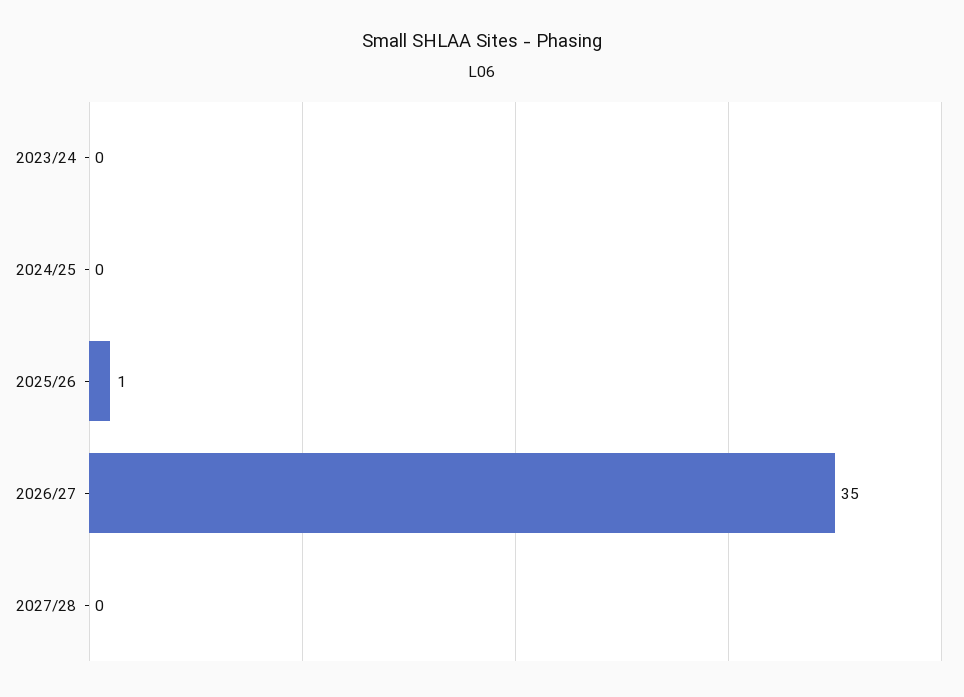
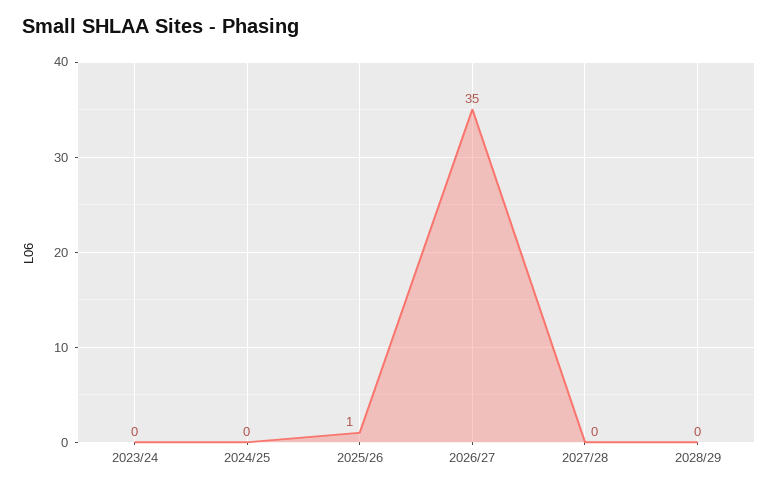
2028/29: none -> 0

